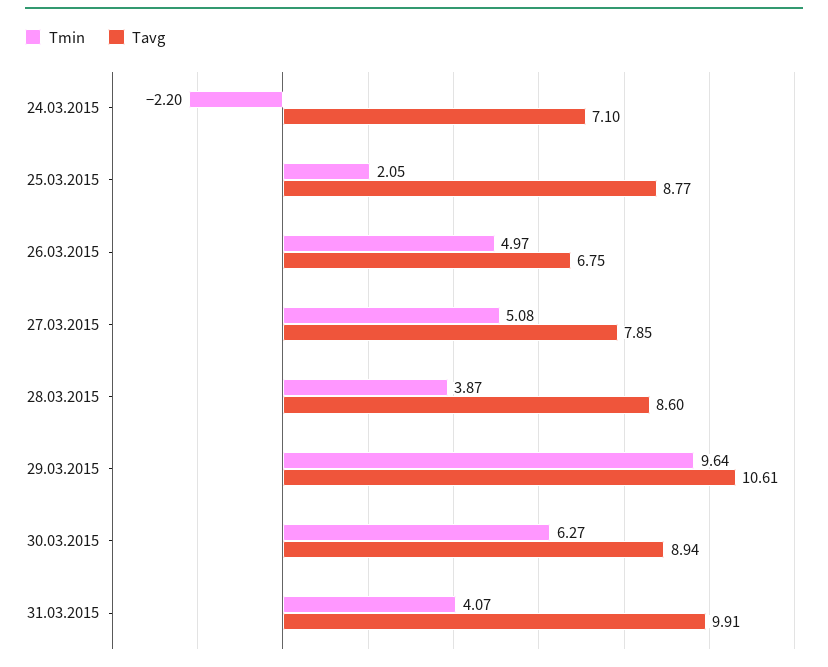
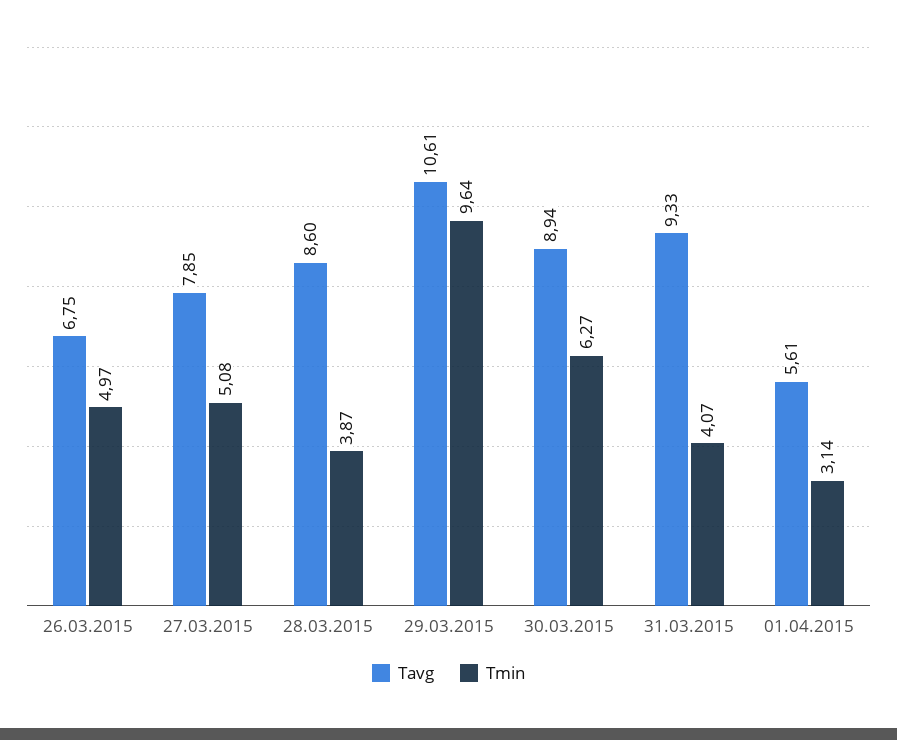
Tmin, 24.03.2015: -2.2 -> none
Tavg, 24.03.2015: 7.1 -> none
Tmin, 25.03.2015: 2.05 -> none
Tavg, 25.03.2015: 8.77 -> none
Tavg, 31.03.2015: 9.91 -> 9.33
Tavg, 01.04.2015: none -> 5.61
Tmin, 01.04.2015: none -> 3.14

